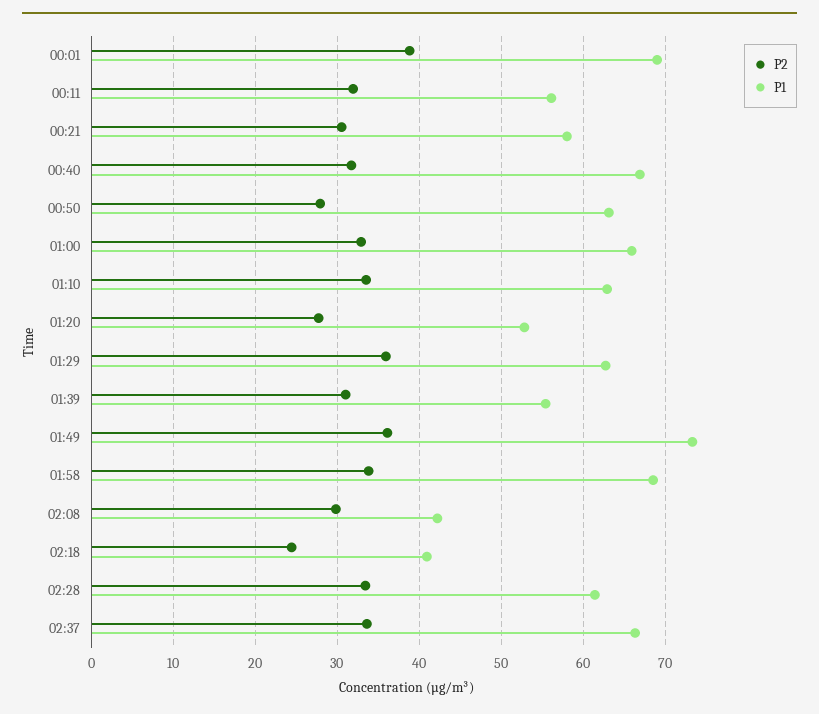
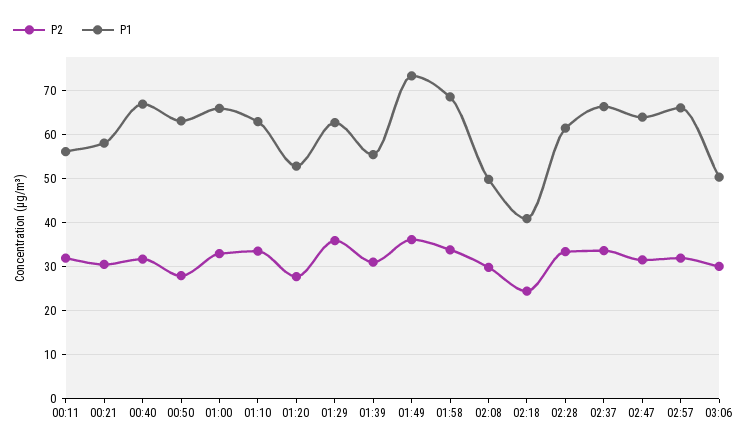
P2, 00:01: 39 -> none
P1, 00:01: 69 -> none
P1, 02:08: 42 -> 50
P2, 02:47: none -> 32
P1, 02:47: none -> 64
P2, 02:57: none -> 32
P1, 02:57: none -> 66
P2, 03:06: none -> 30
P1, 03:06: none -> 50

